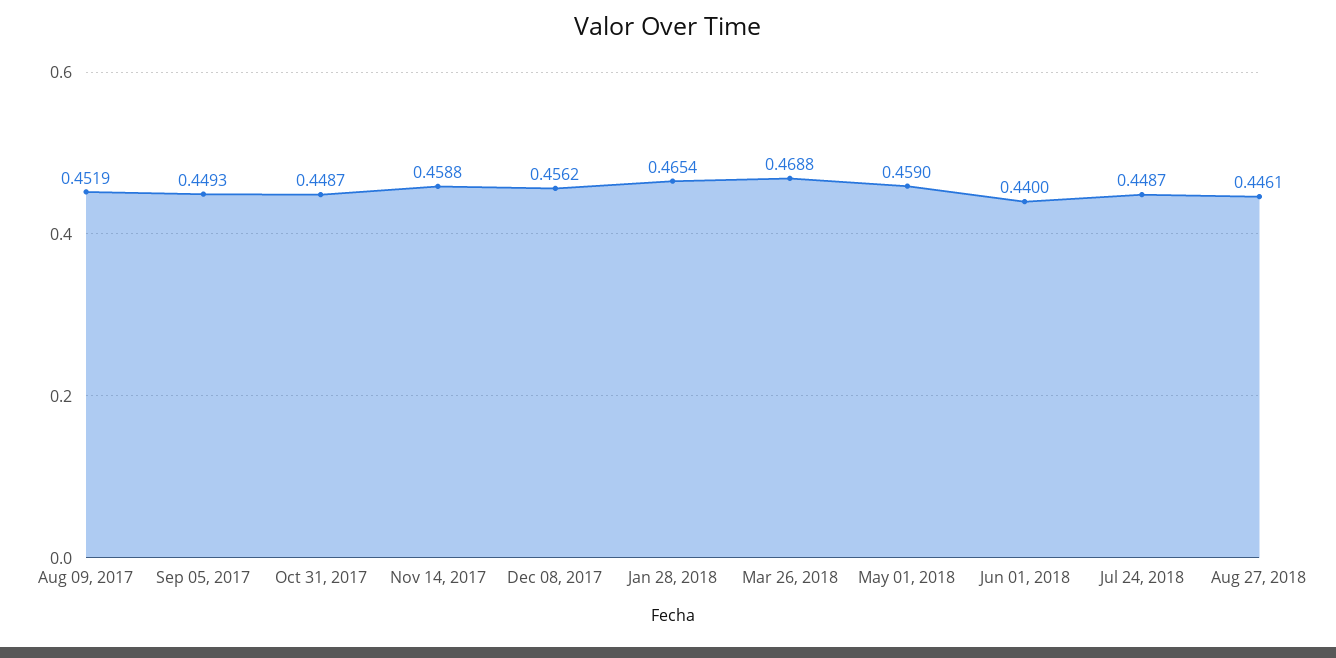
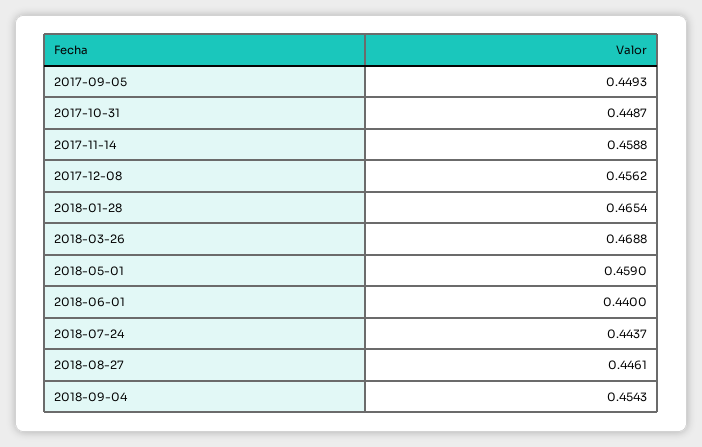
Aug 09, 2017: 0.4519 -> none
Jul 24, 2018: 0.4487 -> 0.4437
2018-09-04: none -> 0.4543

